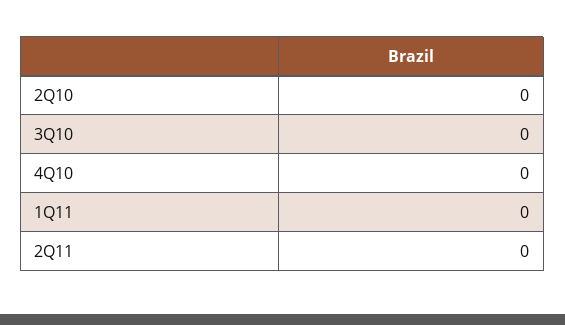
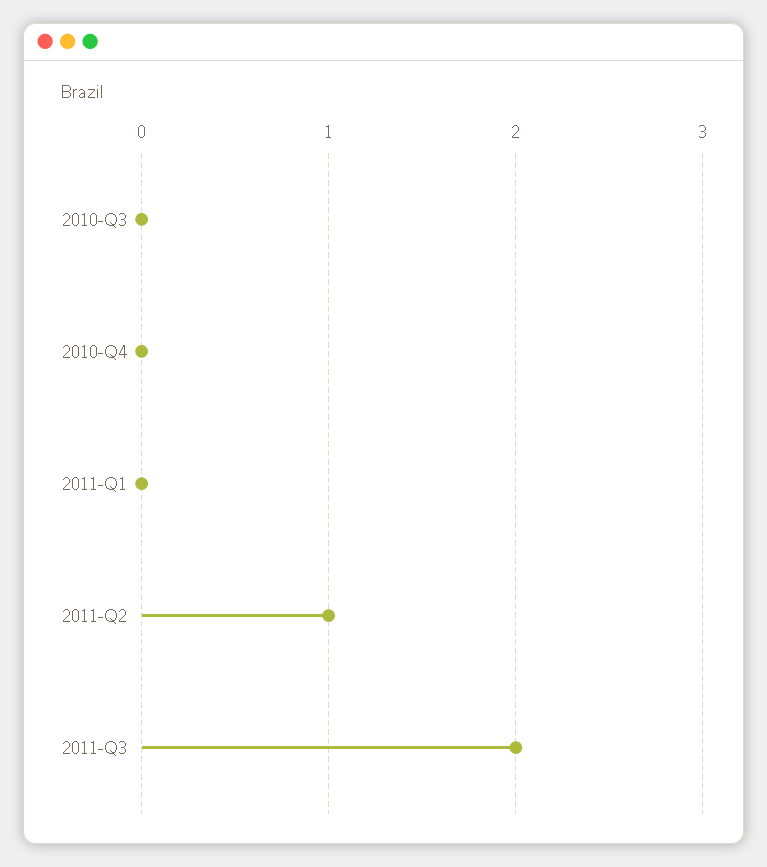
2Q10: 0 -> none
2Q11: 0 -> 1
2011-Q3: none -> 2

